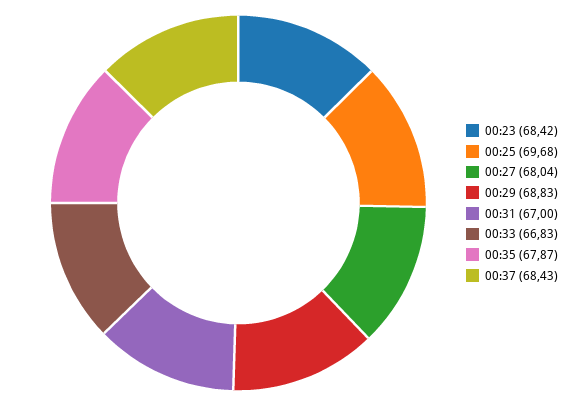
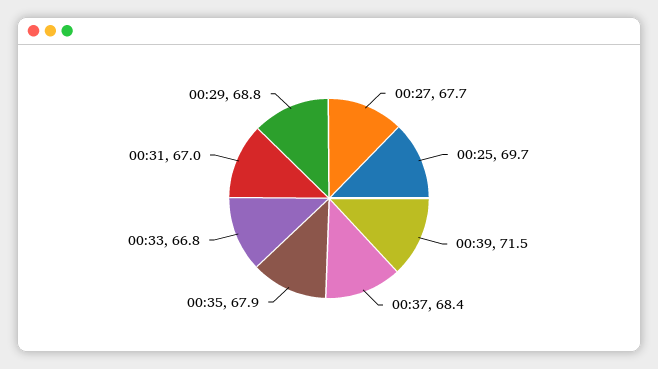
00:23: 68.42 -> none
00:27: 68.04 -> 67.7
00:39: none -> 71.5

